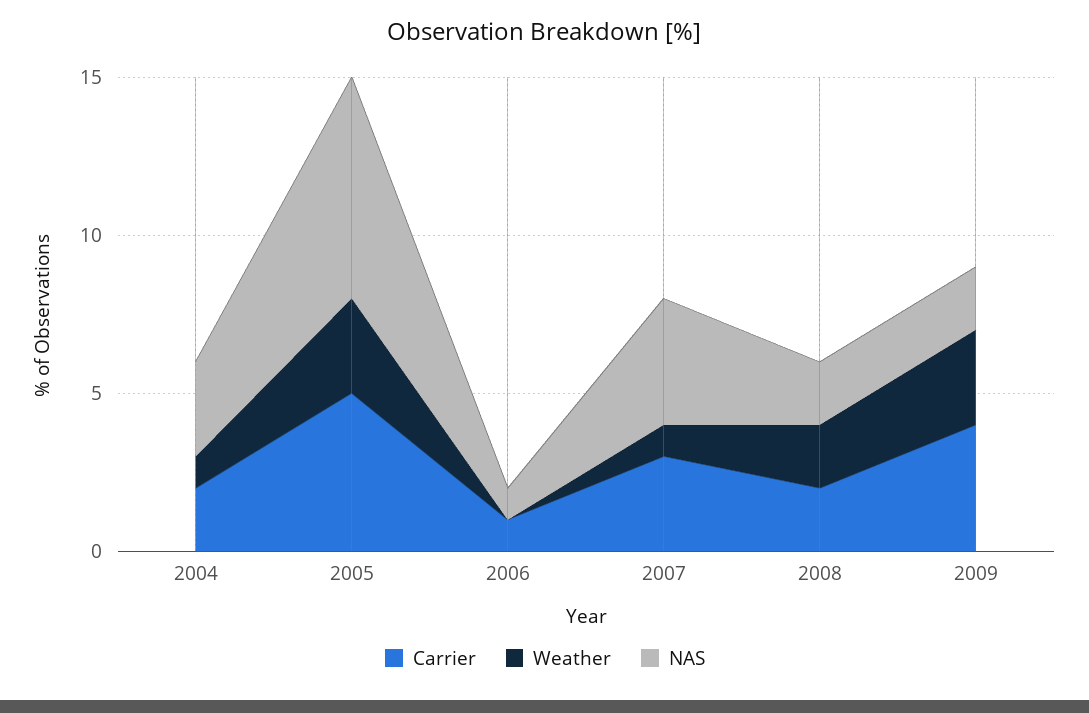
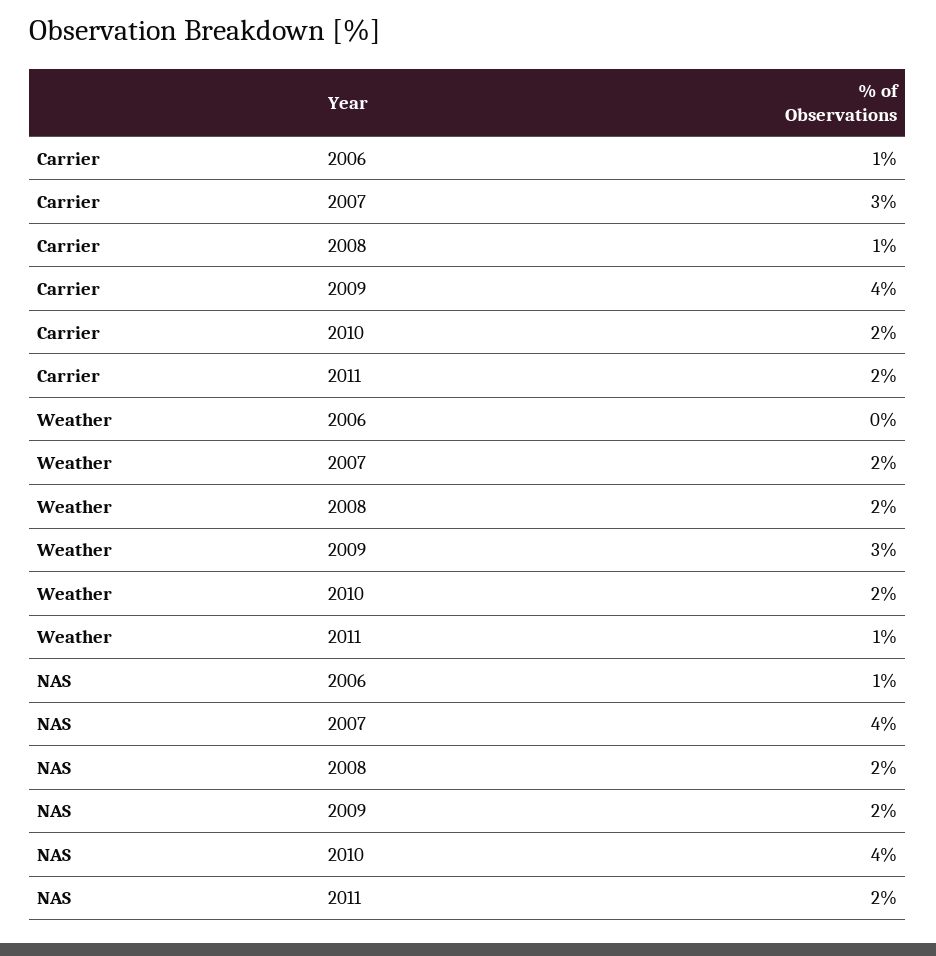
Carrier, 2004: 2 -> none
Weather, 2004: 1 -> none
NAS, 2004: 3 -> none
Carrier, 2005: 5 -> none
Weather, 2005: 3 -> none
NAS, 2005: 7 -> none
Weather, 2007: 1 -> 2
Carrier, 2008: 2 -> 1
Carrier, 2010: none -> 2
Carrier, 2011: none -> 2
Weather, 2010: none -> 2
Weather, 2011: none -> 1
NAS, 2010: none -> 4
NAS, 2011: none -> 2

